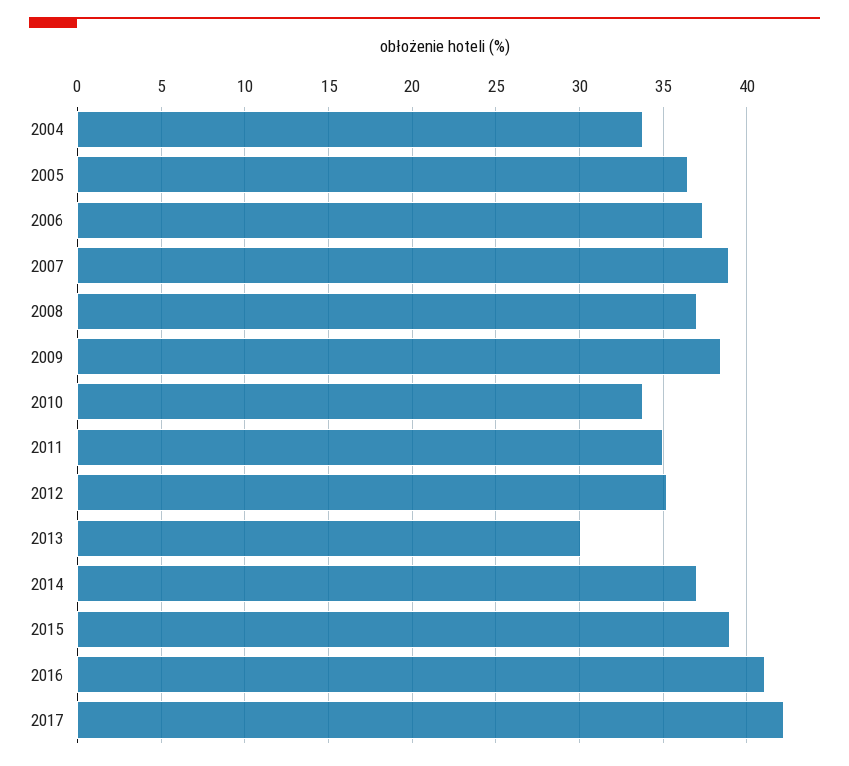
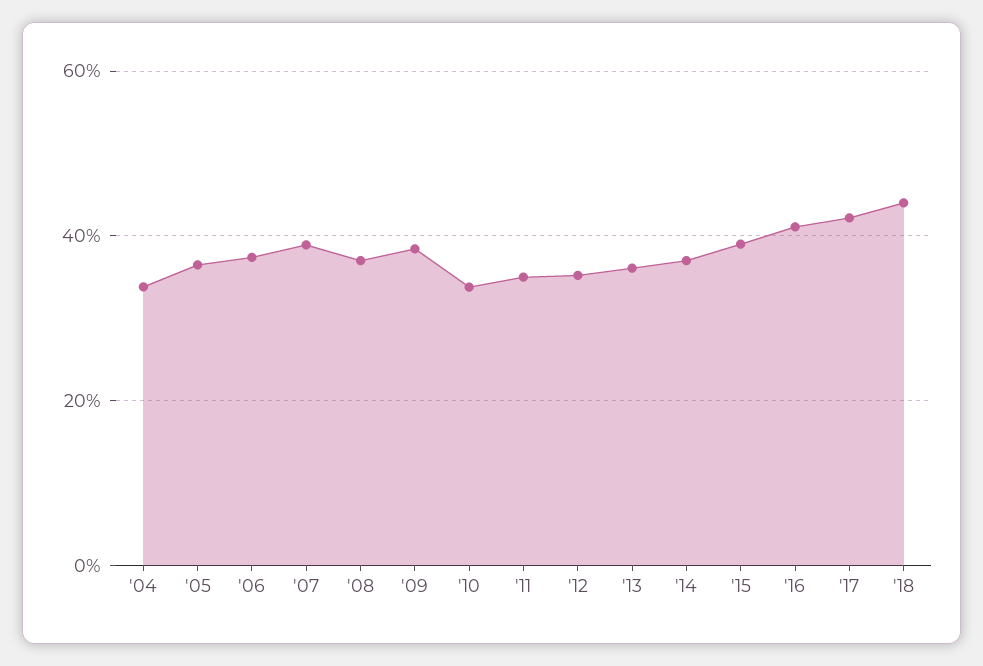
2013: 30 -> 36
'18: none -> 44

